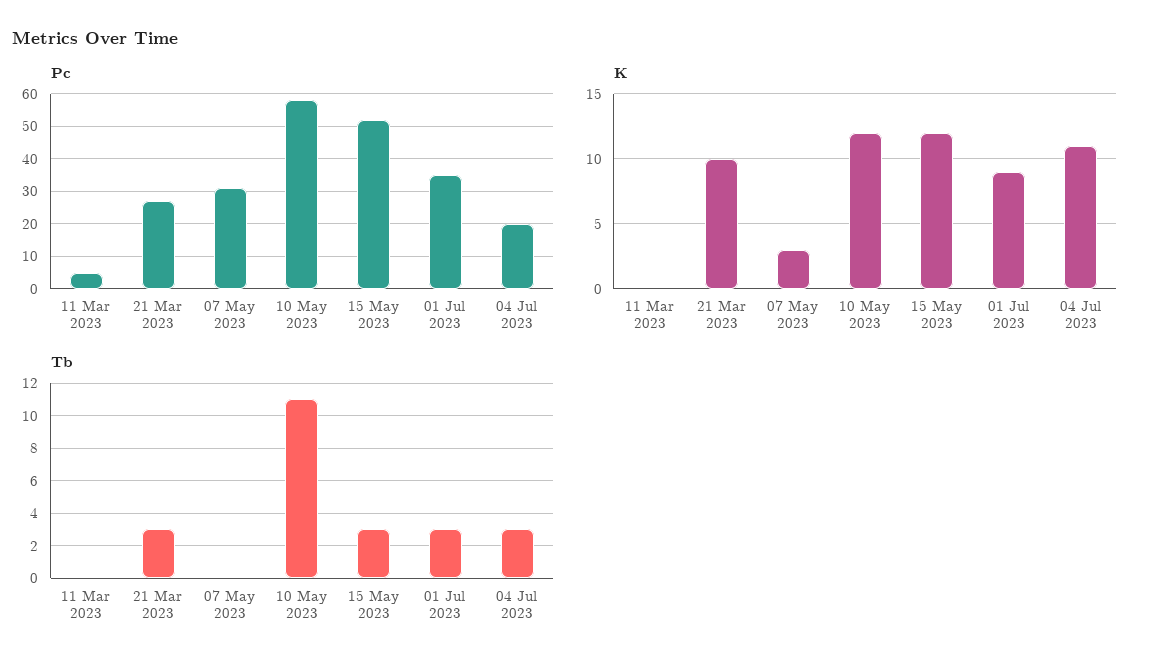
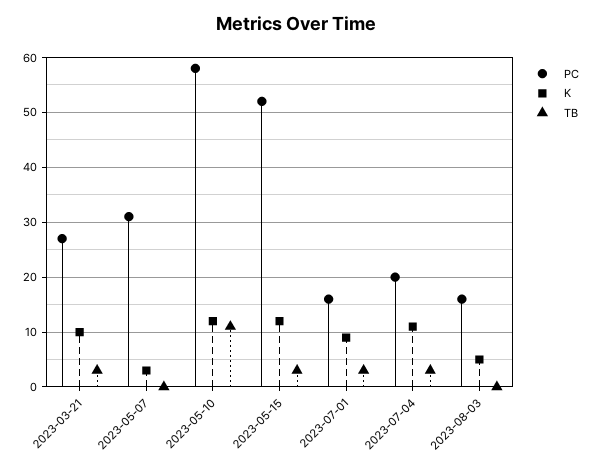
Pc, 11 Mar 2023: 5 -> none
Pc, 01 Jul 2023: 35 -> 15
K, 11 Mar 2023: 0 -> none
Tb, 11 Mar 2023: 0 -> none
Pc, 2023-08-03: none -> 15
K, 2023-08-03: none -> 5
Tb, 2023-08-03: none -> 0

